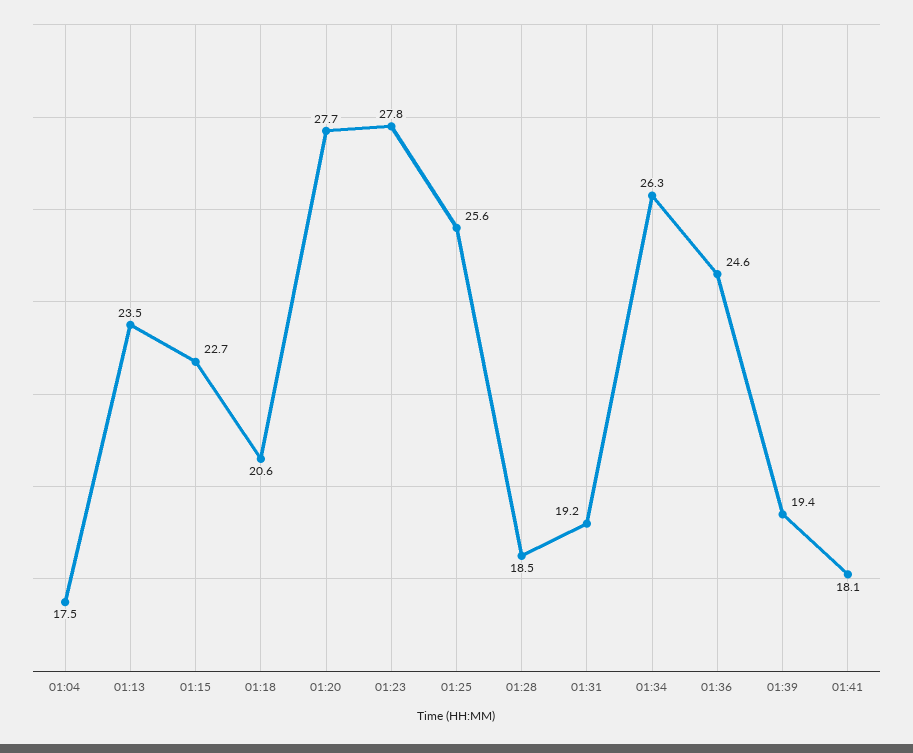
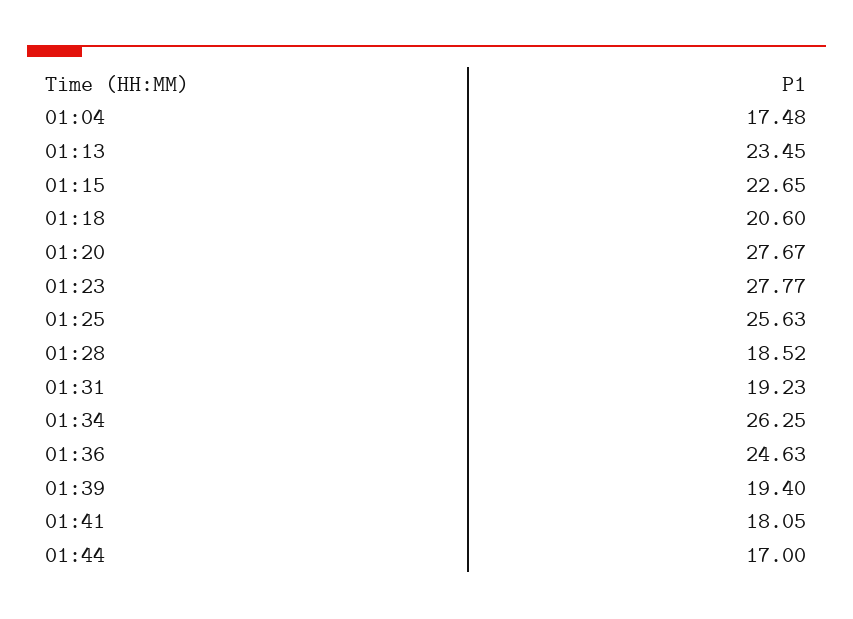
01:44: none -> 17

